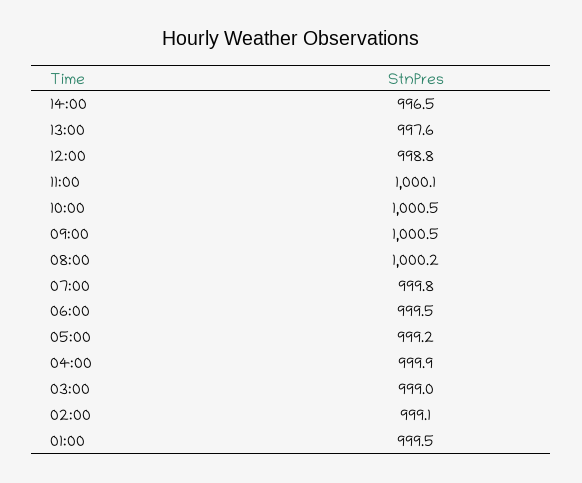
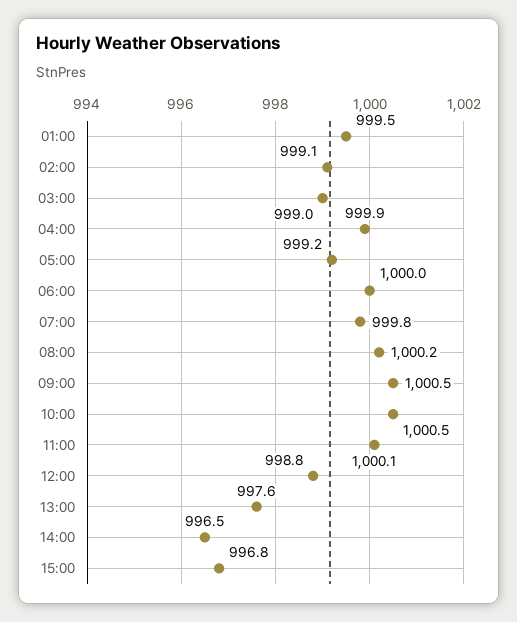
06:00: 999.5 -> 1000
15:00: none -> 996.8

